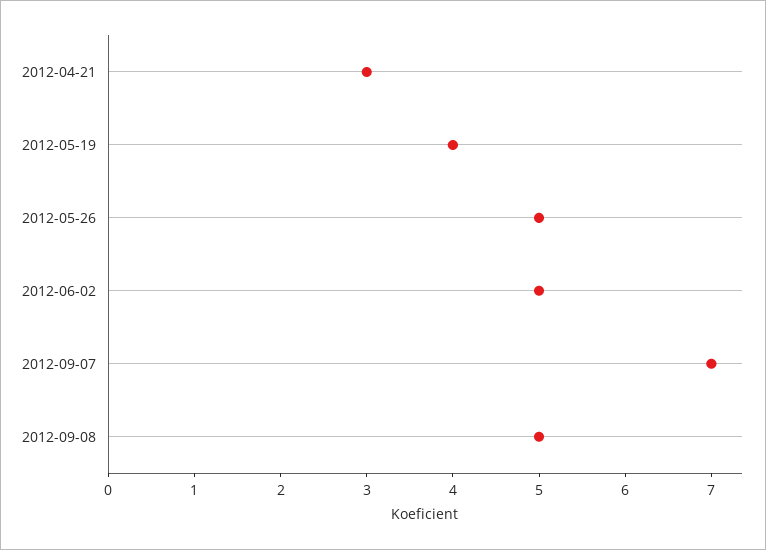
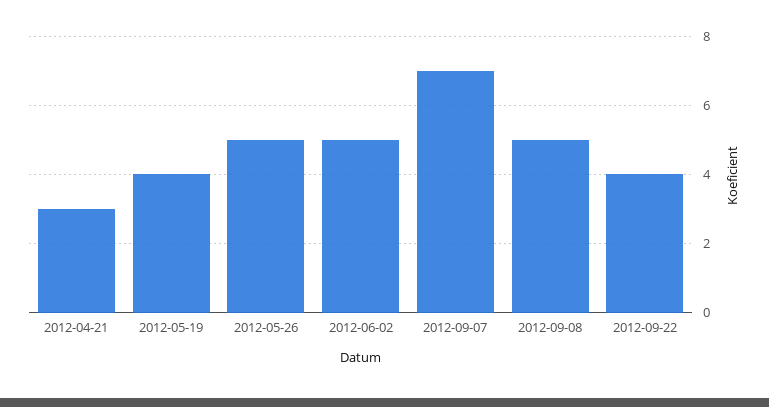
2012-09-22: none -> 4

